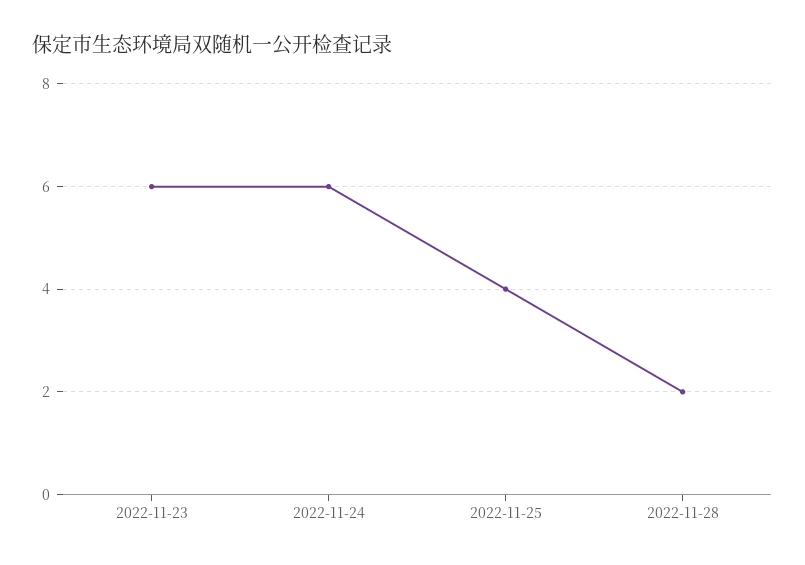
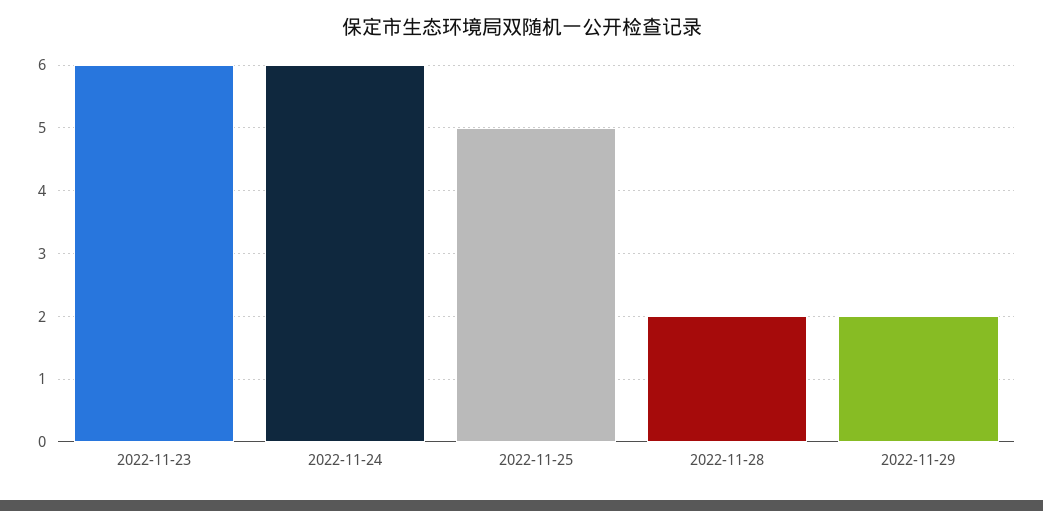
2022-11-25: 4 -> 5
2022-11-29: none -> 2

